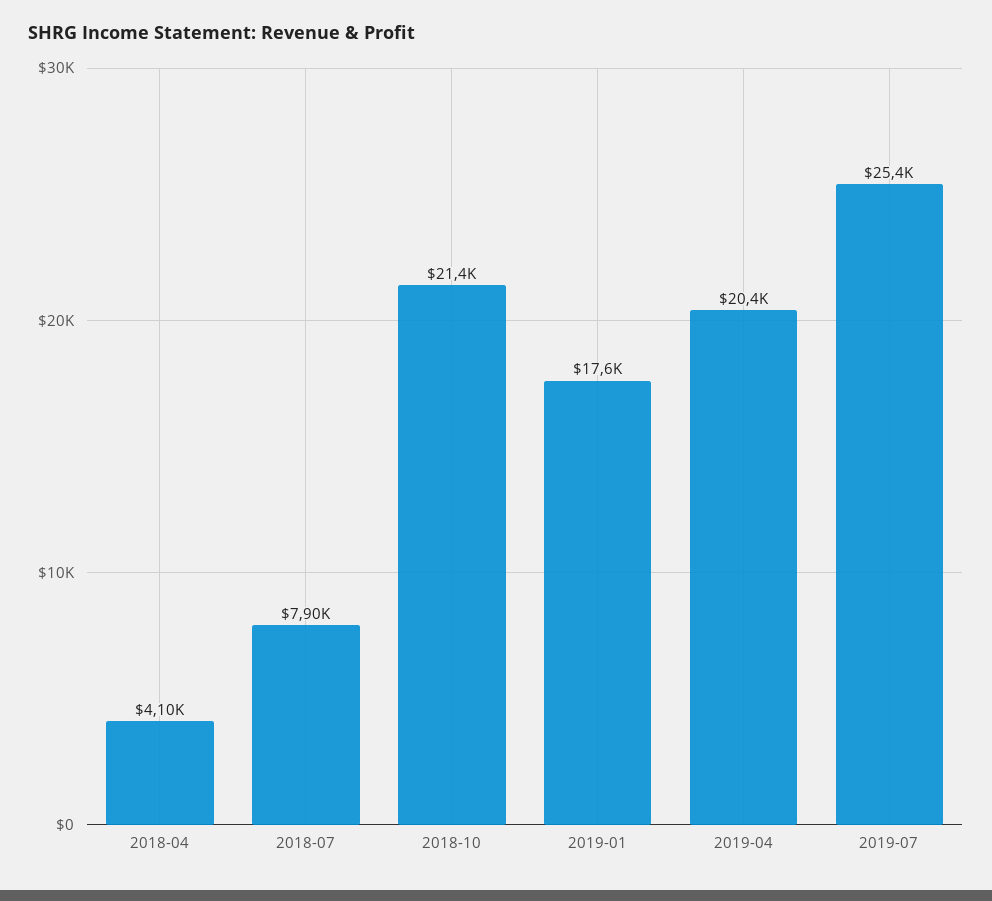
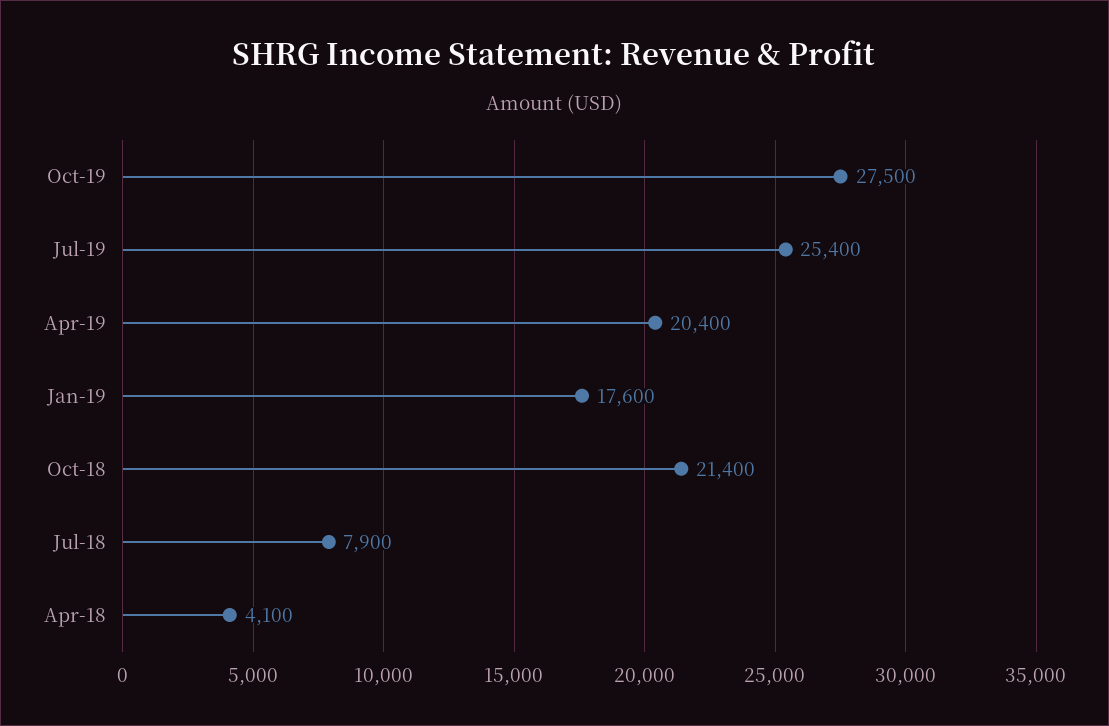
Oct-19: none -> 27500

